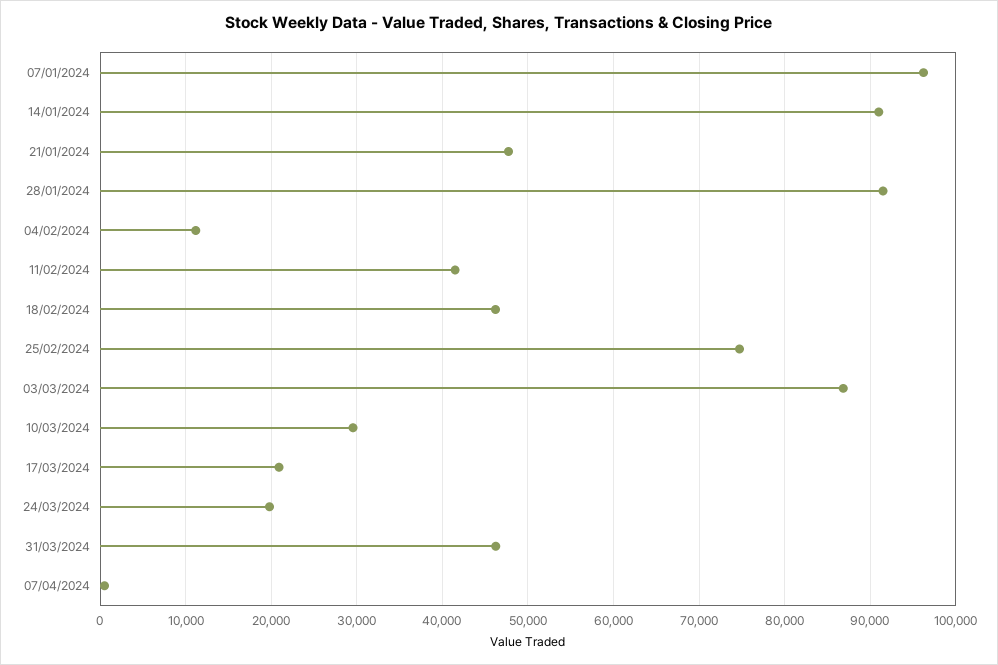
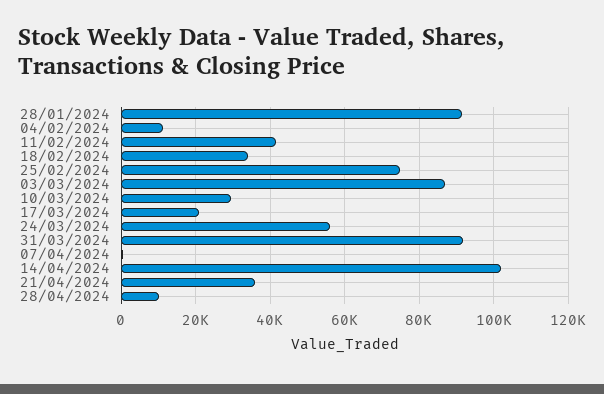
07/01/2024: 96000 -> none
14/01/2024: 91000 -> none
21/01/2024: 48000 -> none
18/02/2024: 46000 -> 34000
24/03/2024: 20000 -> 56000
31/03/2024: 46000 -> 92000
14/04/2024: none -> 102000
21/04/2024: none -> 36000
28/04/2024: none -> 10000

